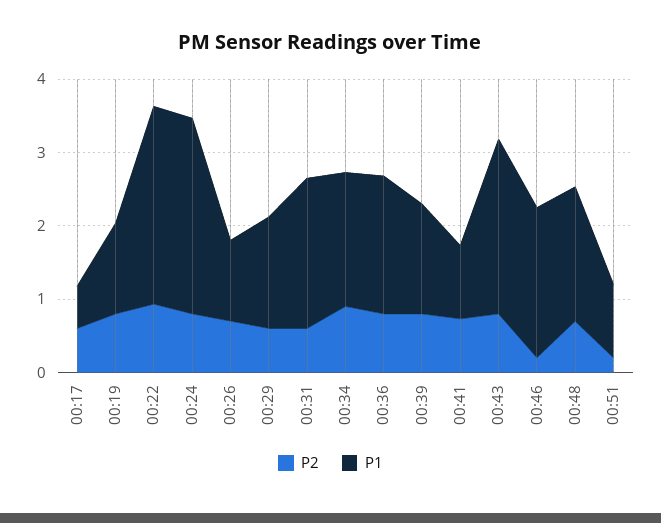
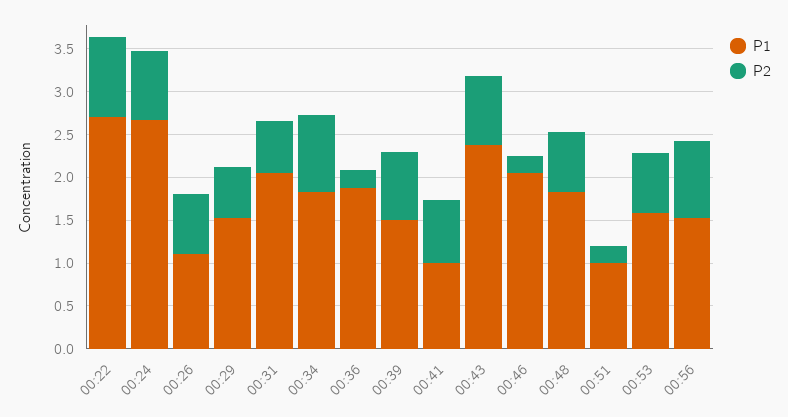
P2, 00:17: 0.6 -> none
P1, 00:17: 0.6 -> none
P2, 00:19: 0.8 -> none
P1, 00:19: 1.2 -> none
P2, 00:36: 0.8 -> 0.2
P1, 00:53: none -> 1.6
P2, 00:53: none -> 0.7
P1, 00:56: none -> 1.5
P2, 00:56: none -> 0.9

